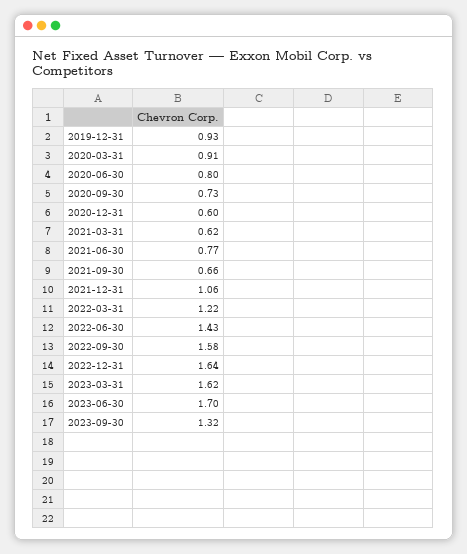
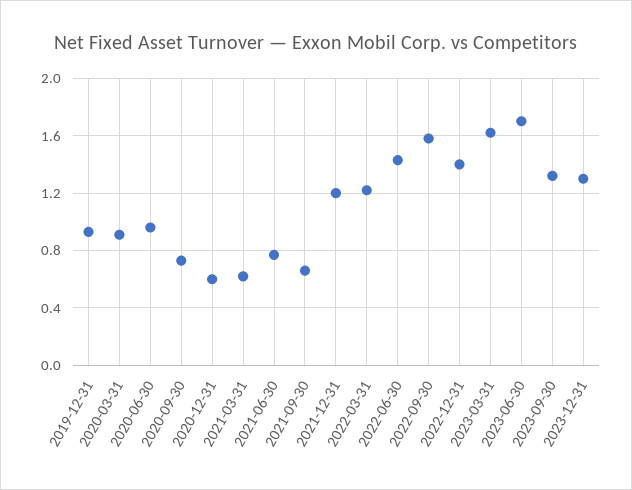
2020-06-30: 0.8 -> 0.95
2021-12-31: 1.06 -> 1.2
2022-12-31: 1.64 -> 1.4
2023-12-31: none -> 1.3

